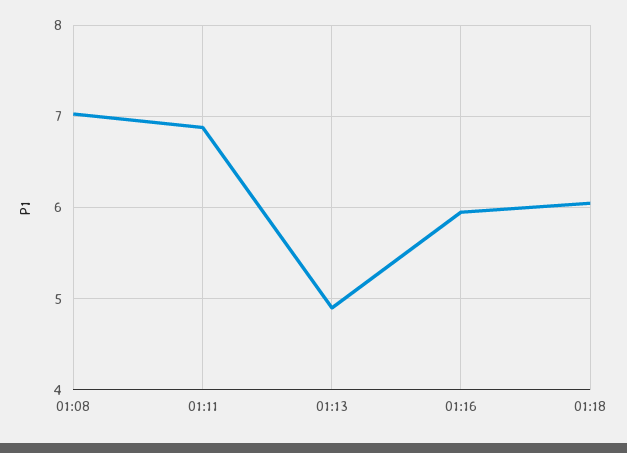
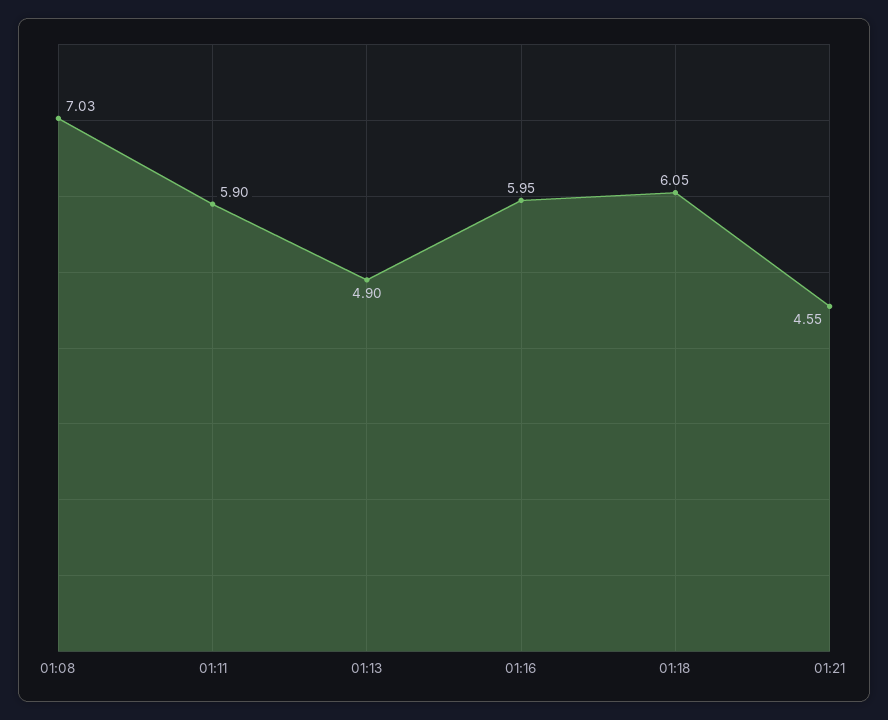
01:11: 6.9 -> 5.9
01:21: none -> 4.55

